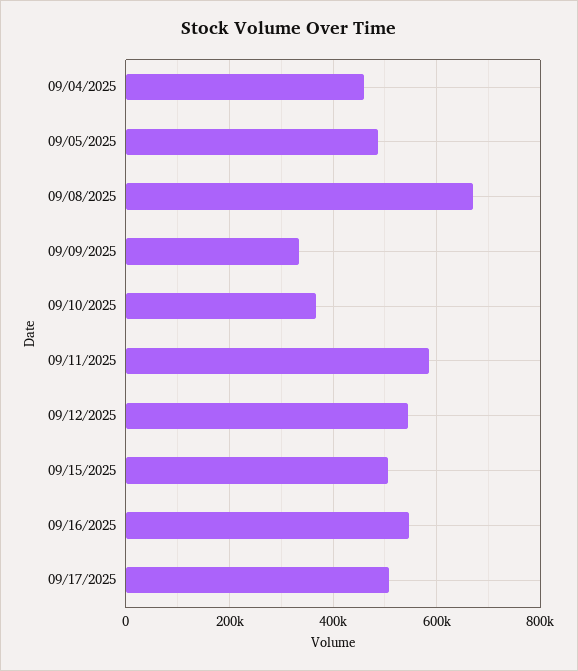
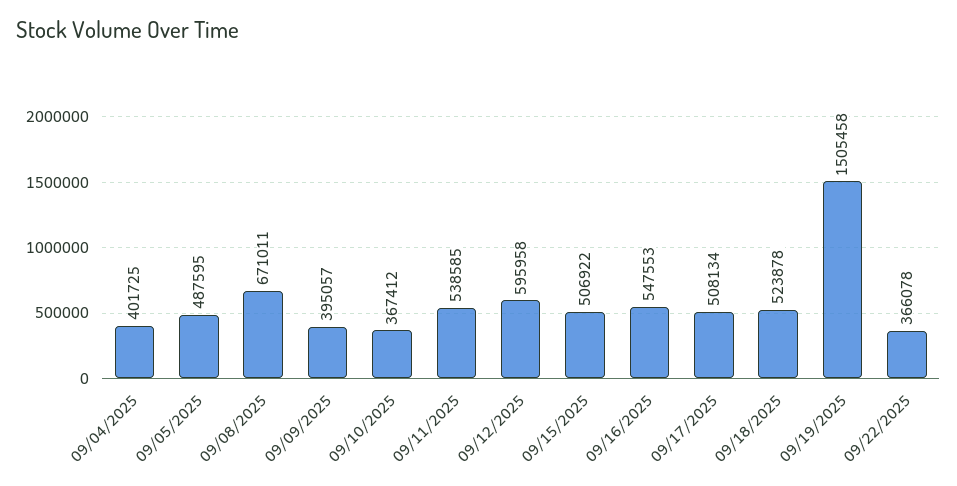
09/04/2025: 460000 -> 401725
09/09/2025: 340000 -> 395057
09/11/2025: 580000 -> 538585
09/12/2025: 540000 -> 595958
09/18/2025: none -> 523878
09/19/2025: none -> 1505458
09/22/2025: none -> 366078

